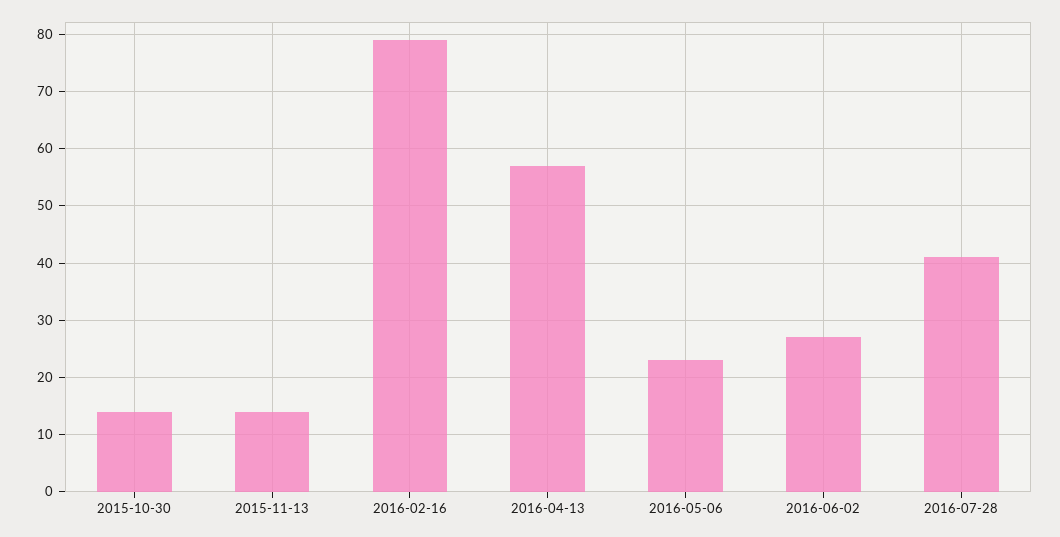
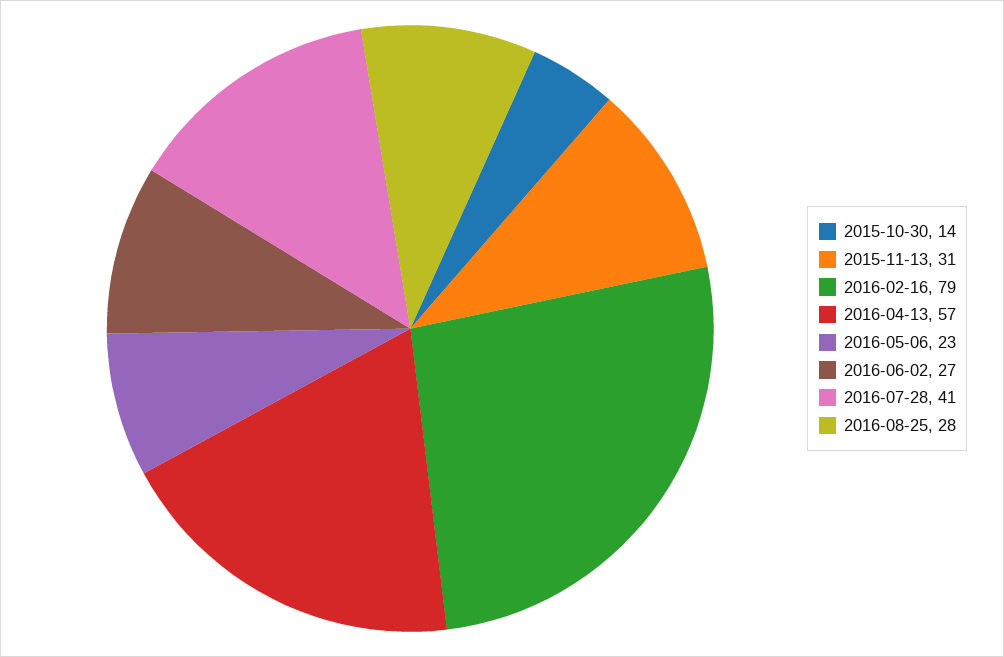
2015-11-13: 15 -> 31
2016-08-25: none -> 28

